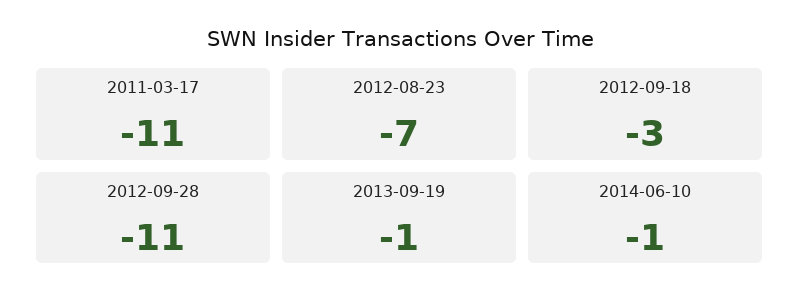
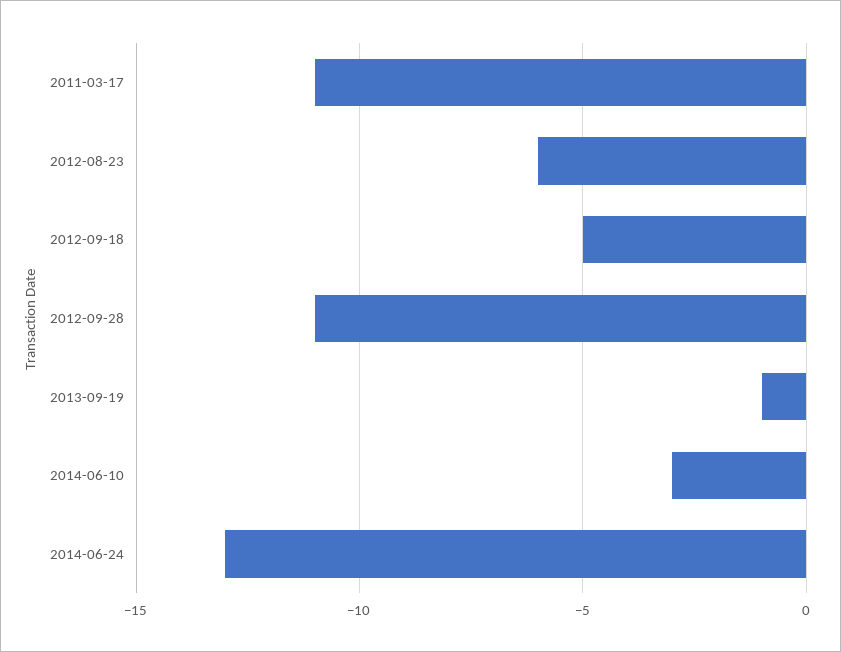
2012-08-23: -7 -> -6
2012-09-18: -3 -> -5
2014-06-10: -1 -> -3
2014-06-24: none -> -13

